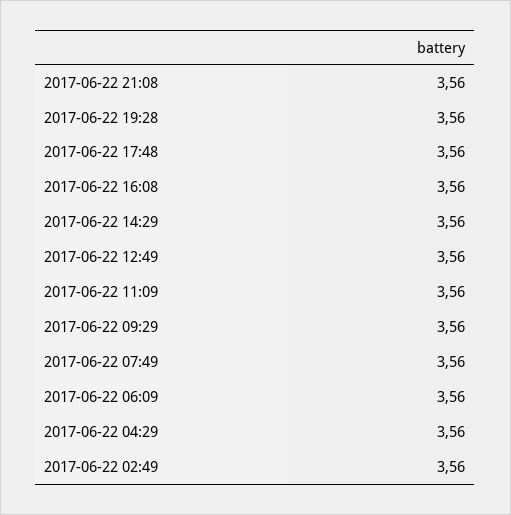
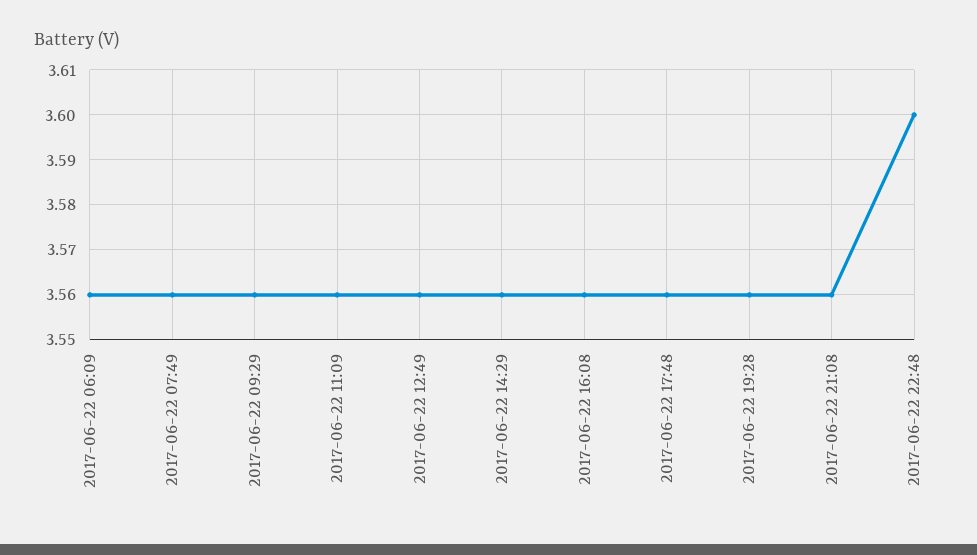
2017-06-22 04:29: 3.56 -> none
2017-06-22 02:49: 3.56 -> none
2017-06-22 22:48: none -> 3.6

